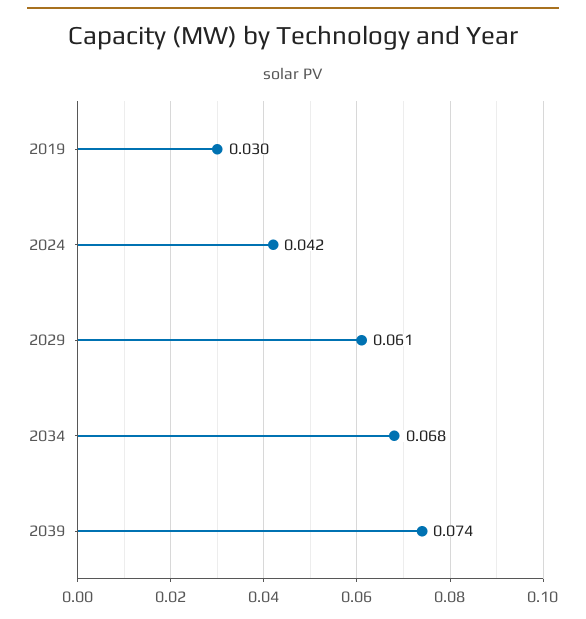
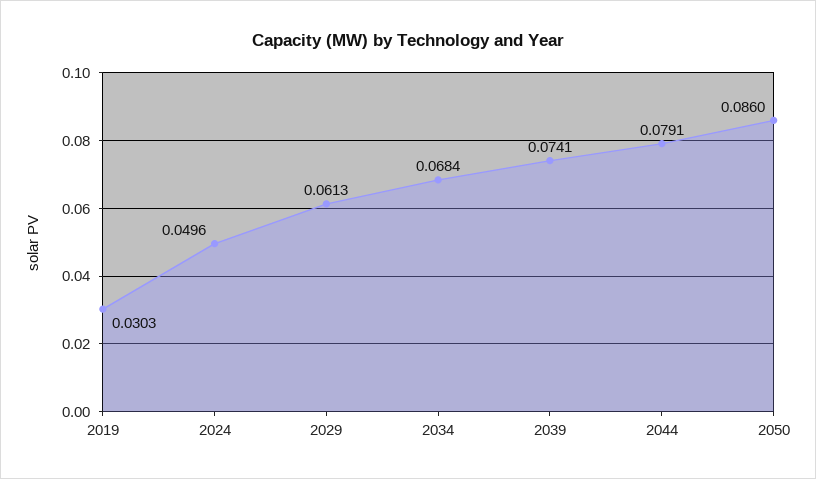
2024: 0.042 -> 0.0496
2044: none -> 0.0791
2050: none -> 0.086

